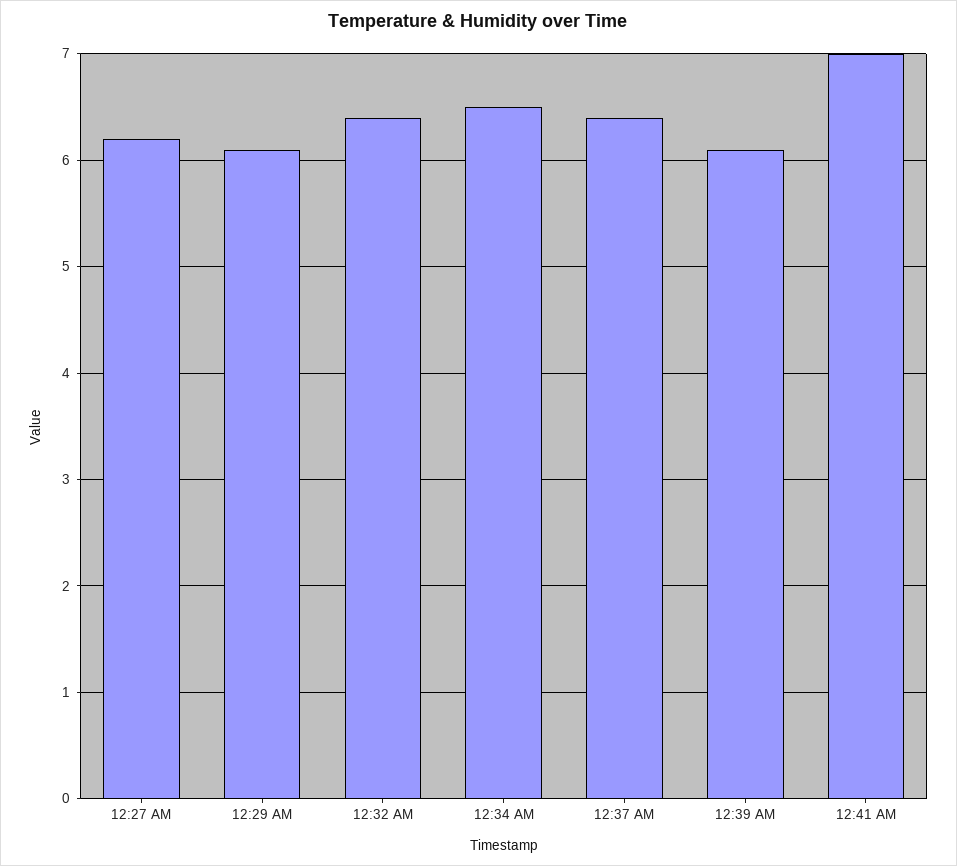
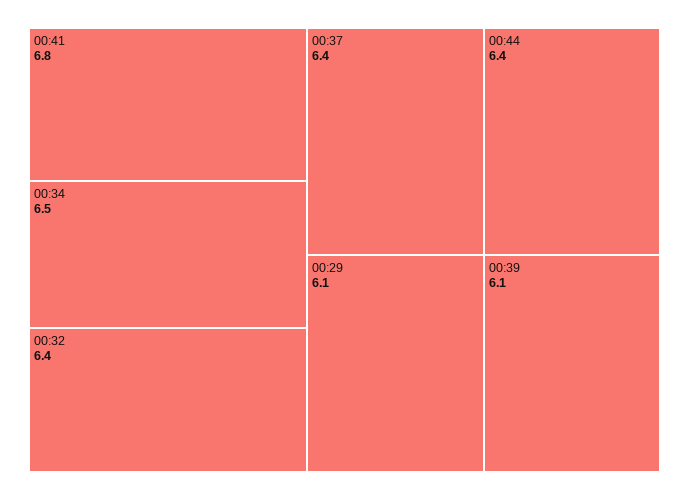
12:27 AM: 6.2 -> none
12:41 AM: 7 -> 6.8
00:44: none -> 6.4

